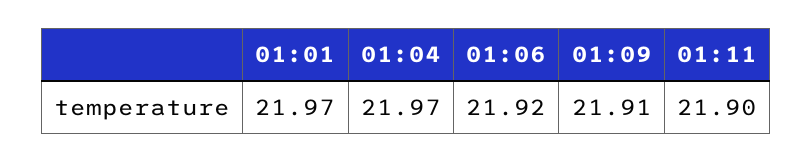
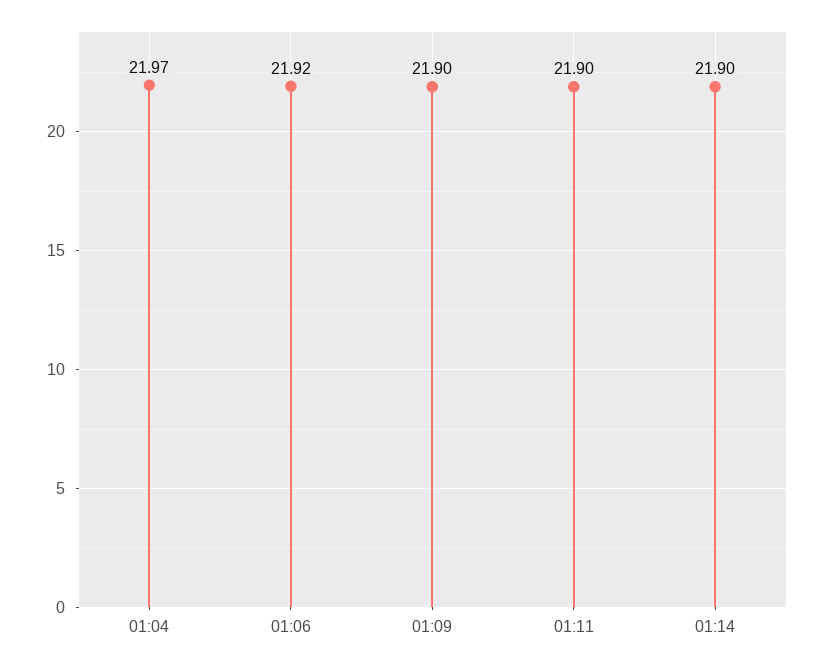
01:01: 21.97 -> none
01:09: 21.91 -> 21.9
01:14: none -> 21.9

